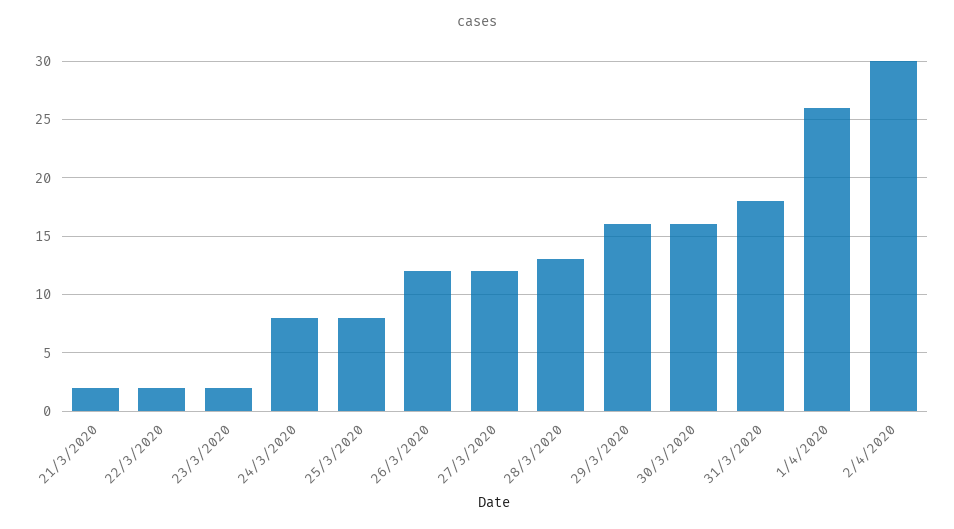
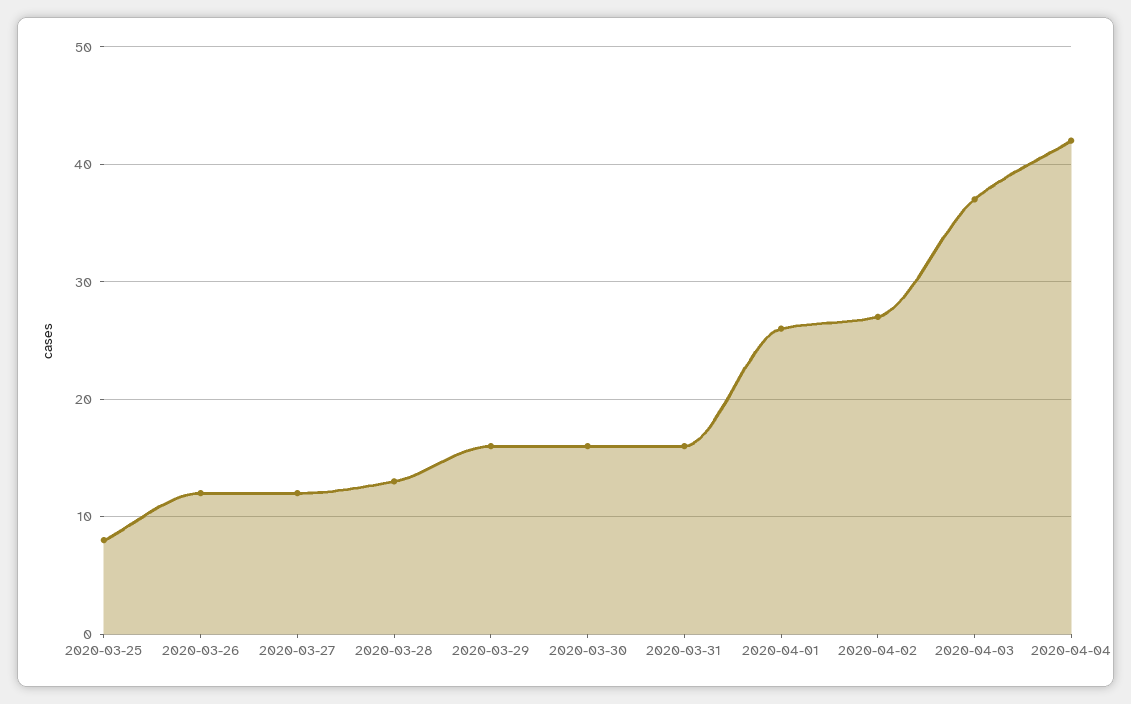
21/3/2020: 2 -> none
22/3/2020: 2 -> none
23/3/2020: 2 -> none
24/3/2020: 8 -> none
31/3/2020: 18 -> 16
2/4/2020: 30 -> 27
2020-04-03: none -> 37
2020-04-04: none -> 42

